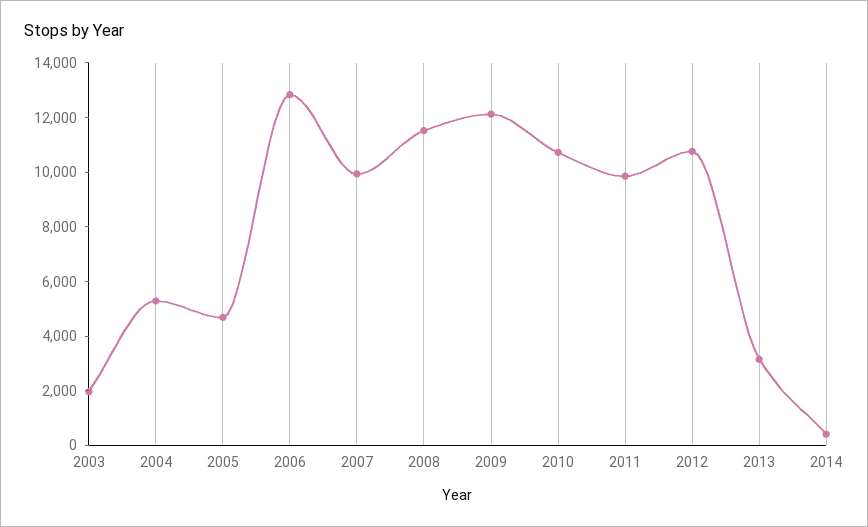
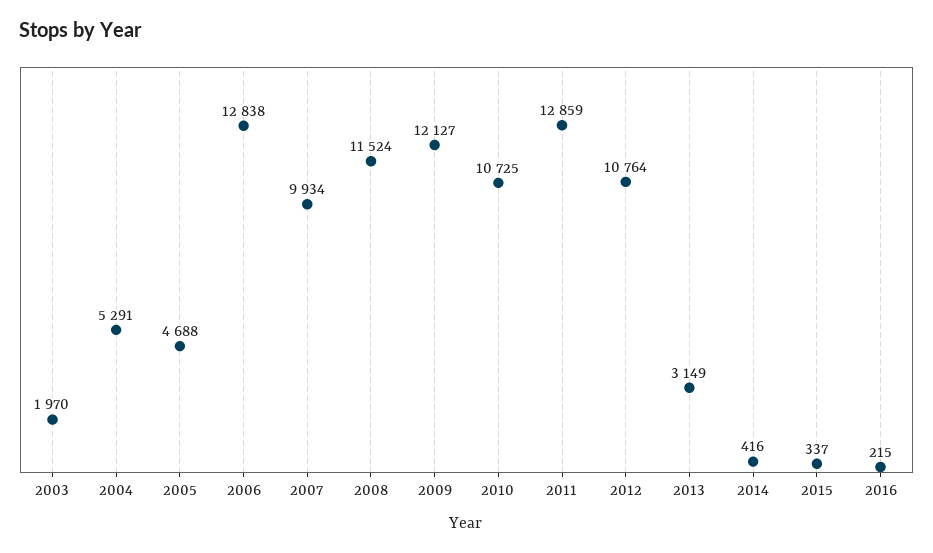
2011: 10000 -> 12859
2015: none -> 337
2016: none -> 215

